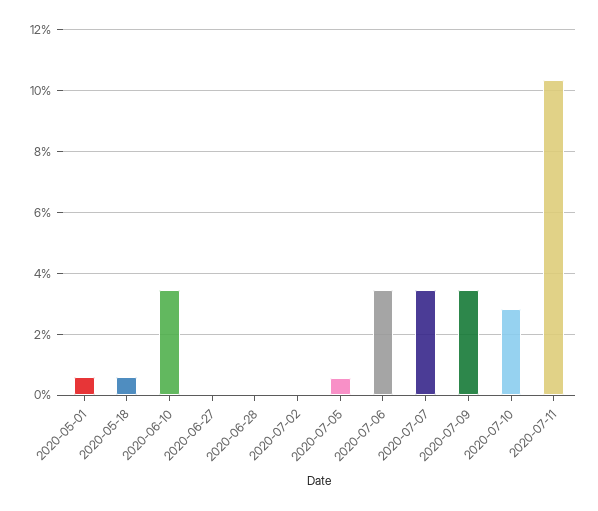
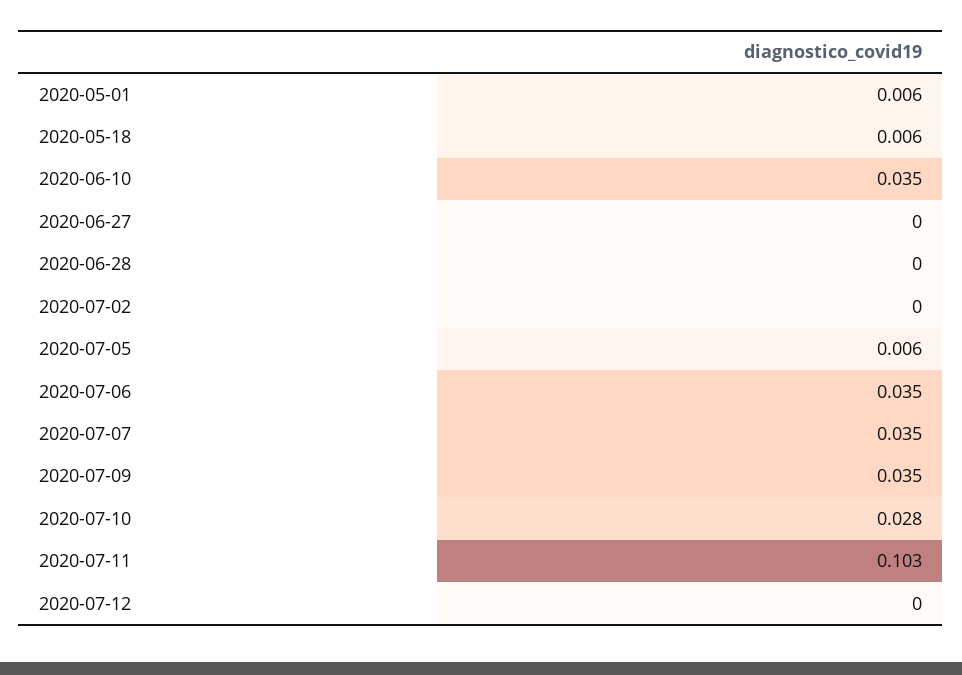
2020-07-12: none -> 0

